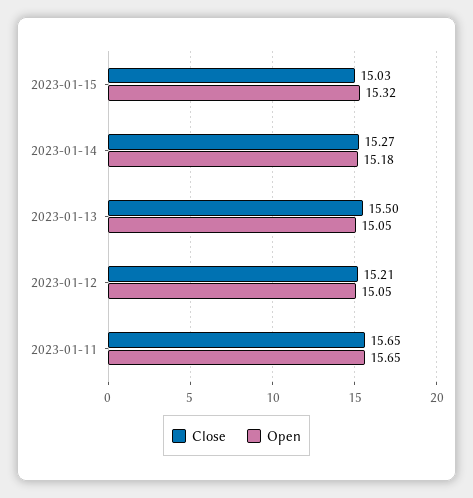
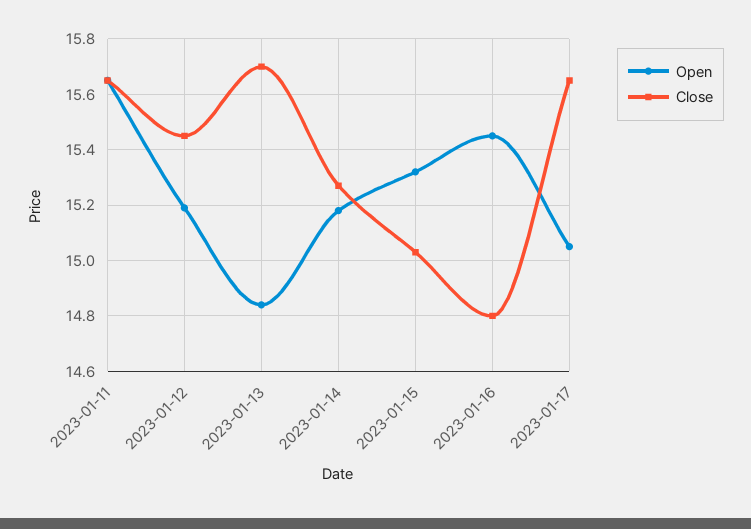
Close, 2023-01-13: 15.5 -> 15.7
Open, 2023-01-13: 15.05 -> 14.85
Close, 2023-01-12: 15.21 -> 15.45
Open, 2023-01-12: 15.05 -> 15.2
Open, 2023-01-16: none -> 15.45
Close, 2023-01-16: none -> 14.8
Open, 2023-01-17: none -> 15.05
Close, 2023-01-17: none -> 15.65

